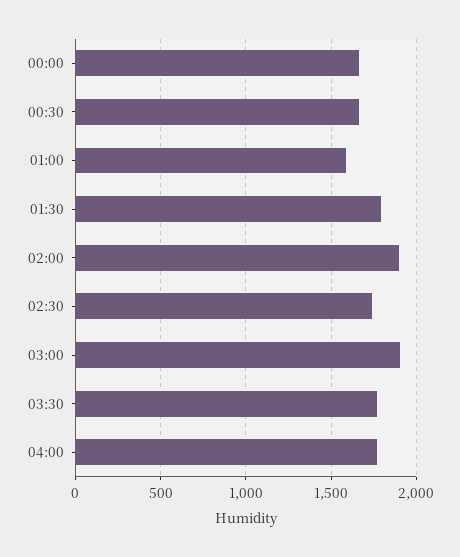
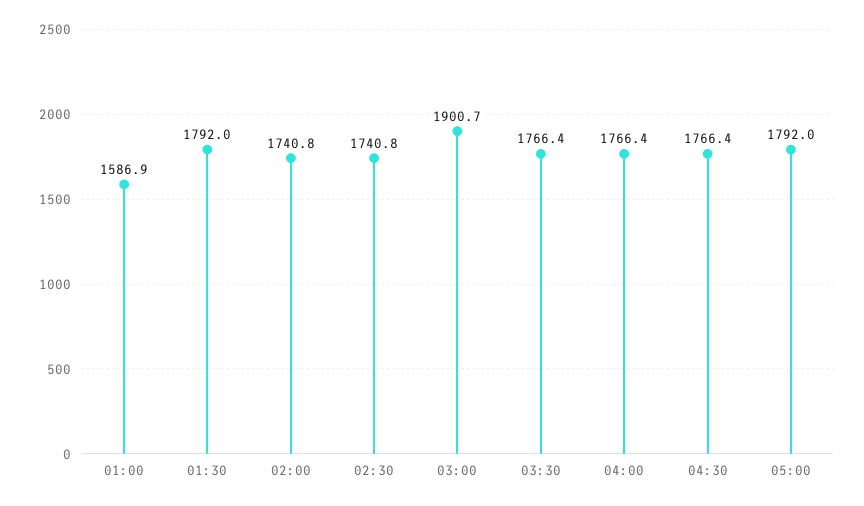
00:00: 1650 -> none
00:30: 1650 -> none
02:00: 1900 -> 1740.8
04:30: none -> 1766.4
05:00: none -> 1792

